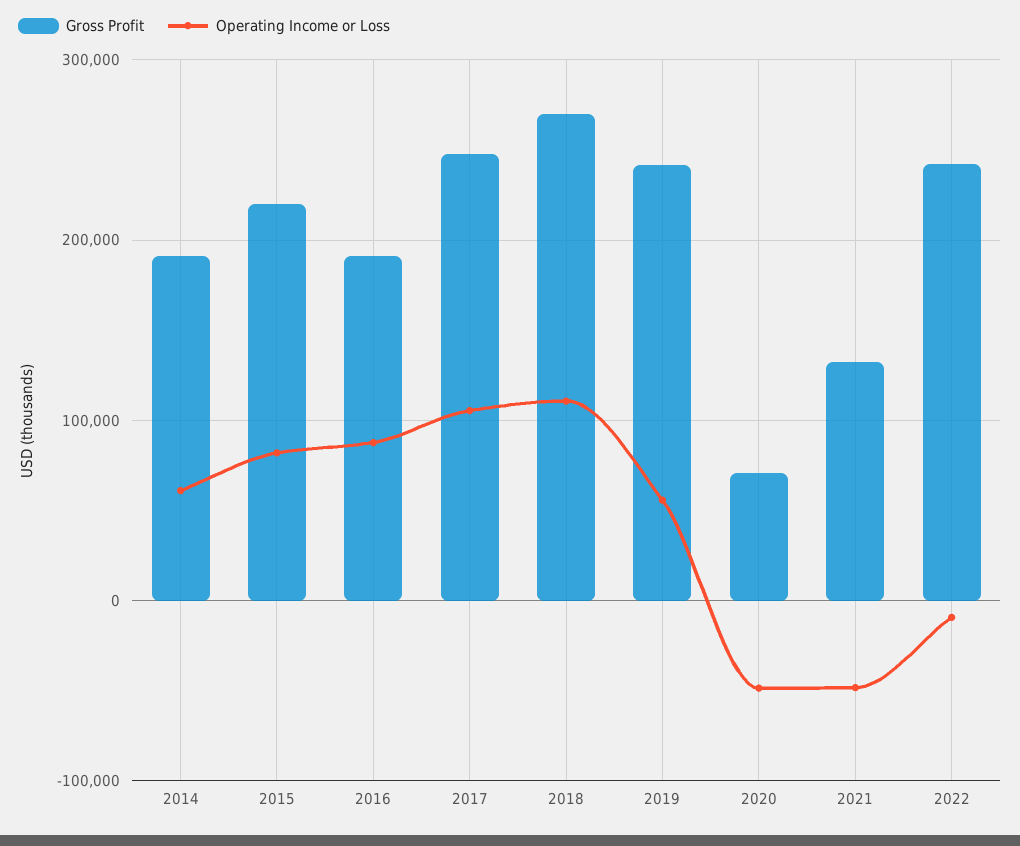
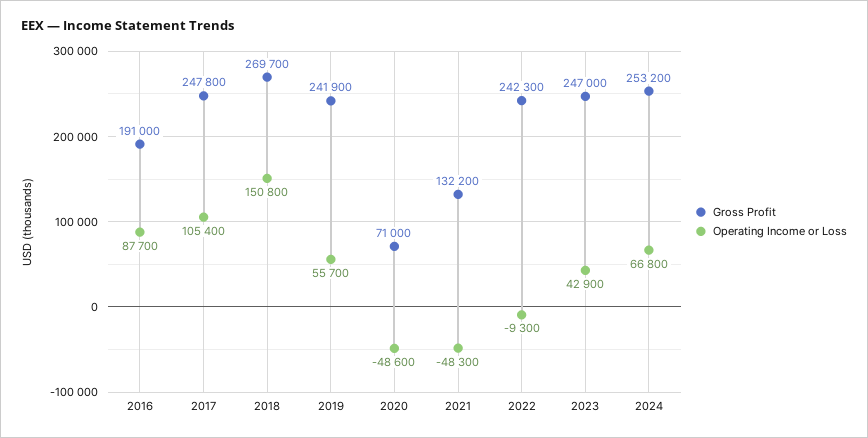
Gross Profit, 2014: 190000 -> none
Operating Income or Loss, 2014: 60000 -> none
Gross Profit, 2015: 220000 -> none
Operating Income or Loss, 2015: 80000 -> none
Operating Income or Loss, 2018: 110000 -> 150800
Gross Profit, 2023: none -> 247000
Operating Income or Loss, 2023: none -> 42900
Gross Profit, 2024: none -> 253200
Operating Income or Loss, 2024: none -> 66800

